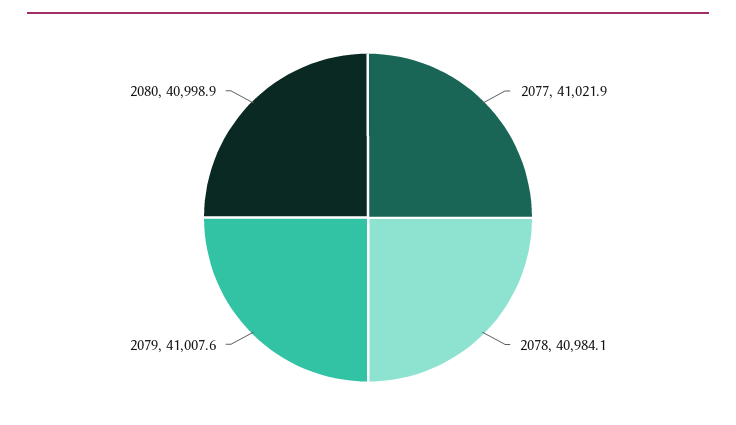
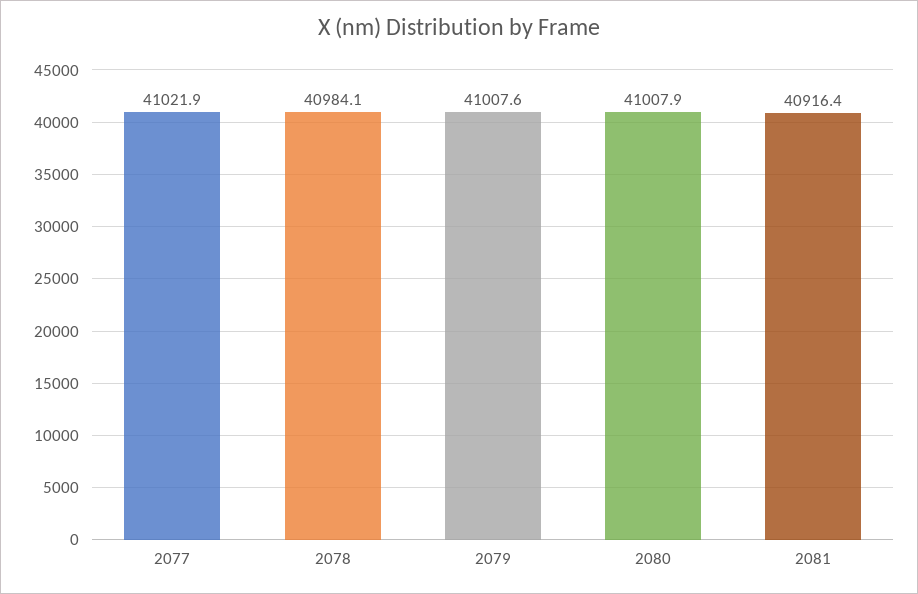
2080: 40998.9 -> 41007.9
2081: none -> 40916.4

